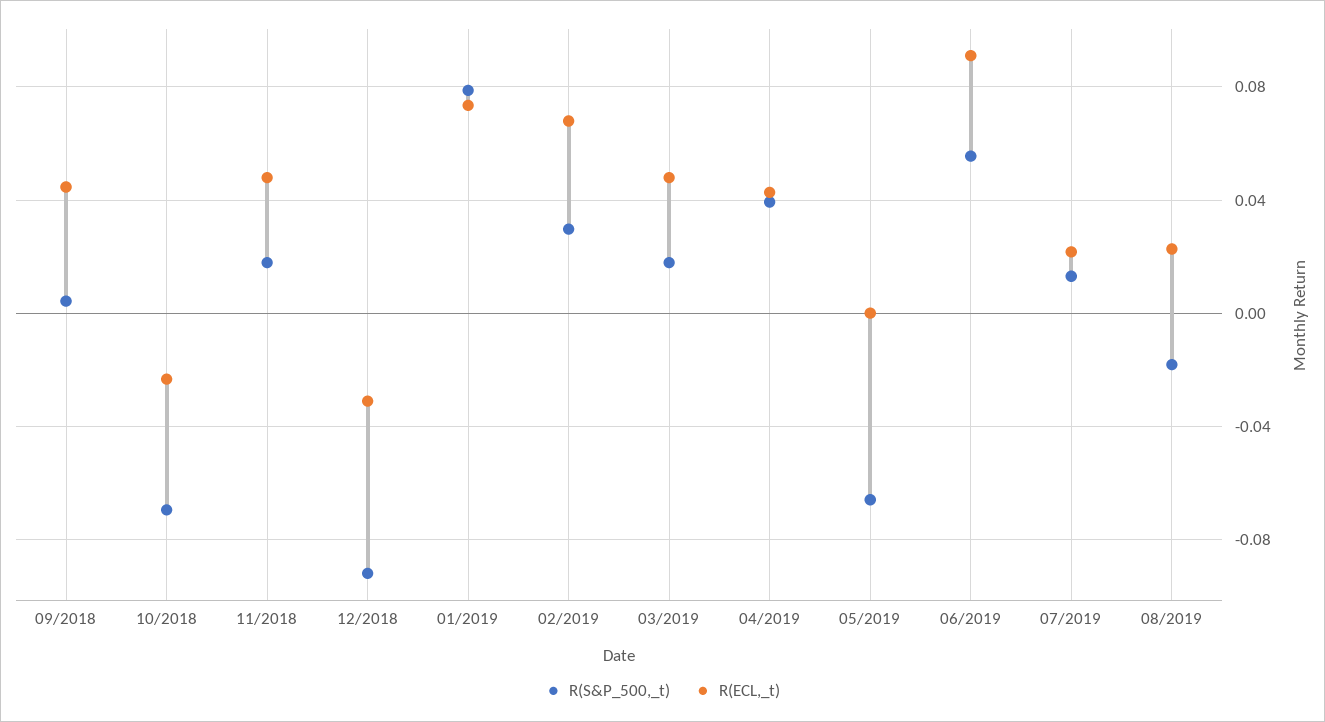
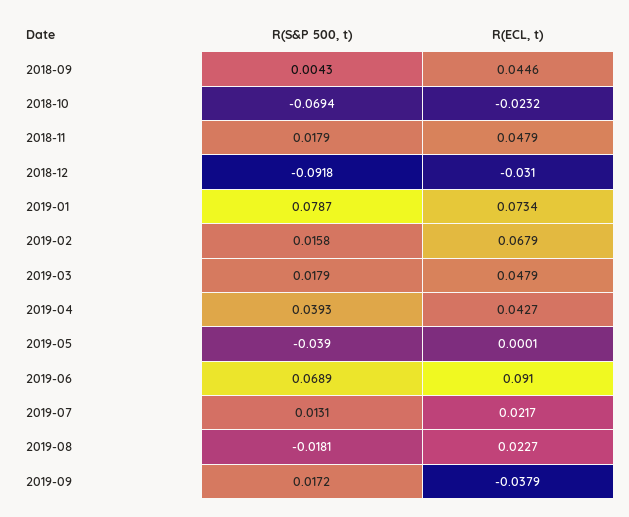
R(S&P_500,_t), 02/2019: 0.03 -> 0.0158
R(S&P_500,_t), 05/2019: -0.065 -> -0.039
R(S&P_500,_t), 06/2019: 0.055 -> 0.0689
R(S&P_500,_t), 2019-09: none -> 0.0172
R(ECL,_t), 2019-09: none -> -0.0379

